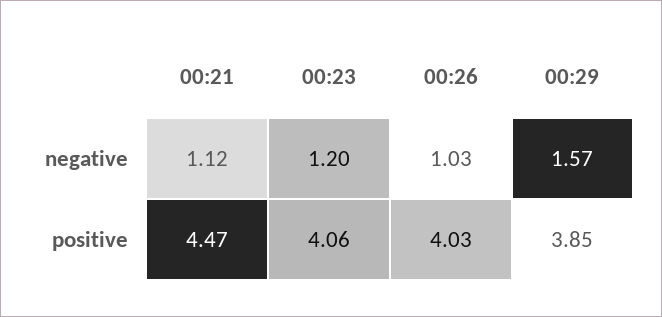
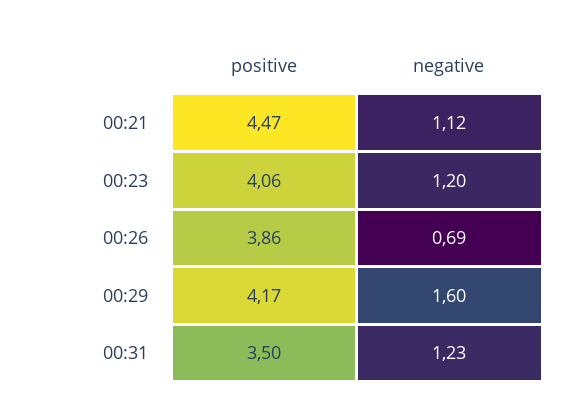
00:26, negative: 1.03 -> 0.69
00:29, negative: 1.57 -> 1.6
00:26, positive: 4.03 -> 3.86
00:29, positive: 3.85 -> 4.17
00:31, positive: none -> 3.5
00:31, negative: none -> 1.23

